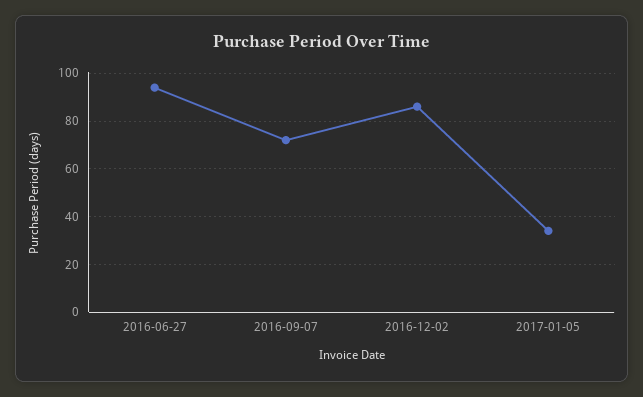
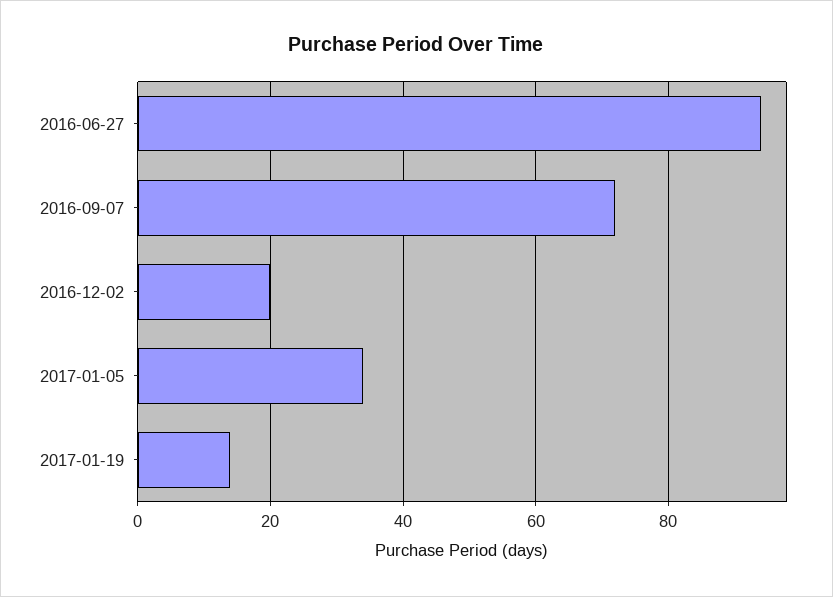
2016-12-02: 85 -> 20
2017-01-19: none -> 15

